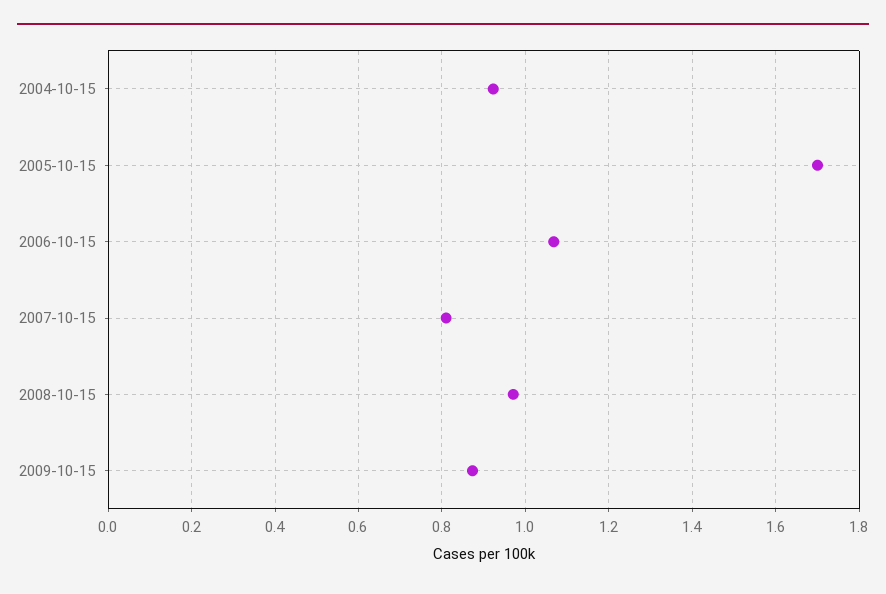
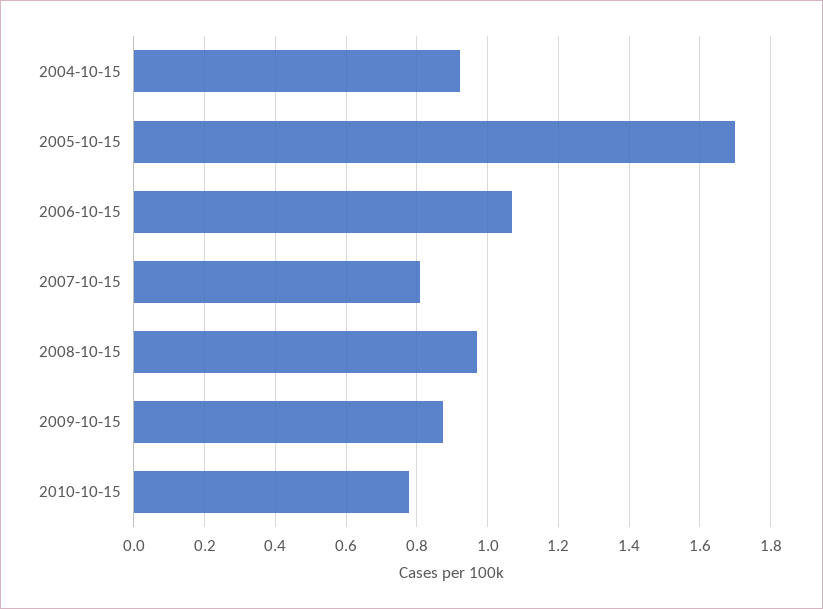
2010-10-15: none -> 0.78

